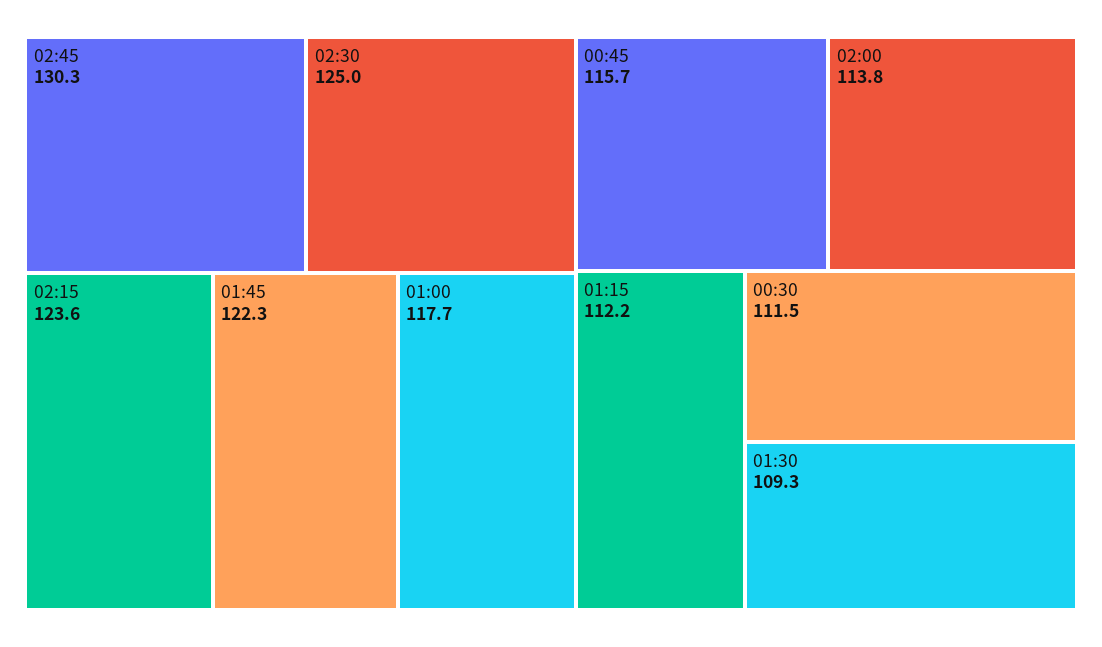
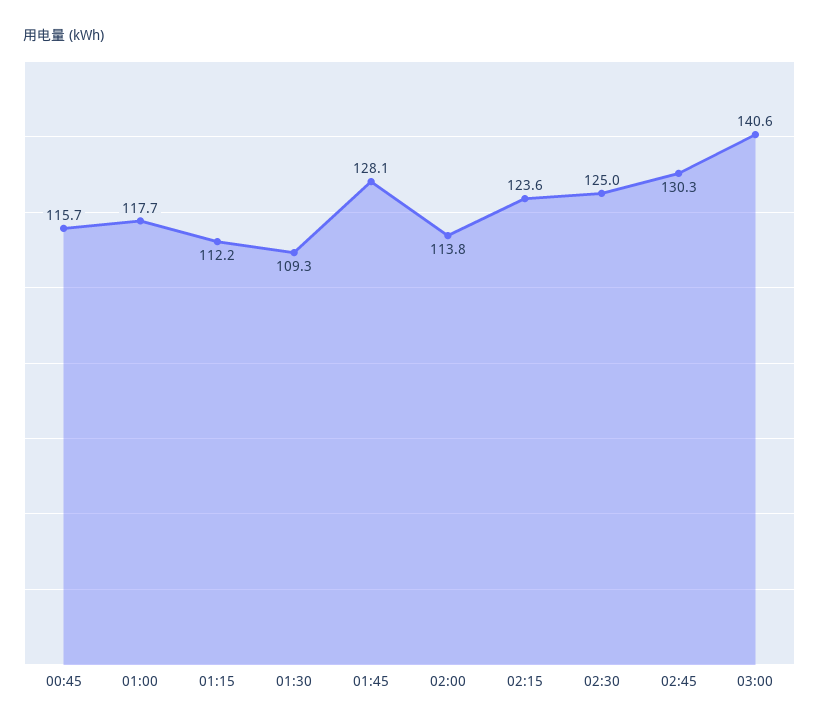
01:45: 122.3 -> 128.1
00:30: 111.5 -> none
03:00: none -> 140.6

